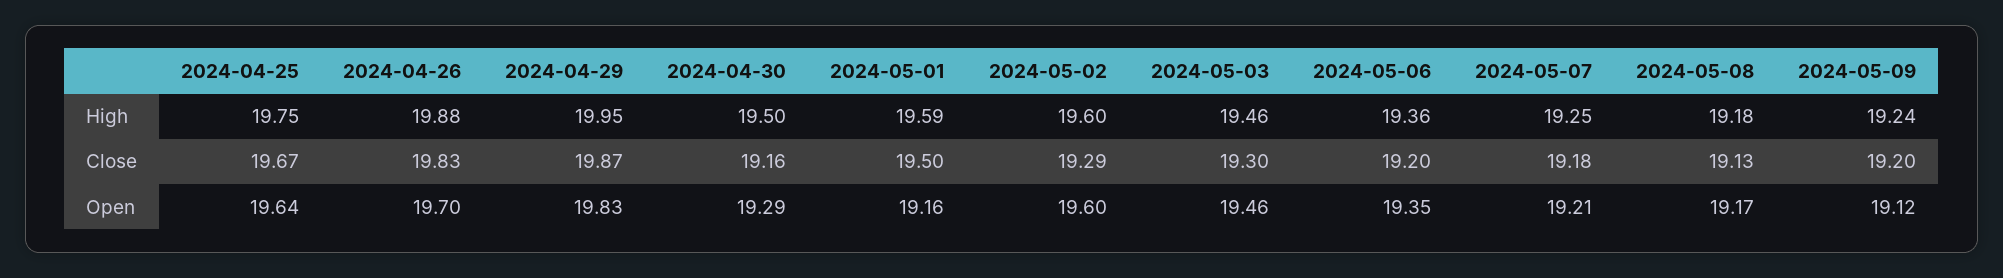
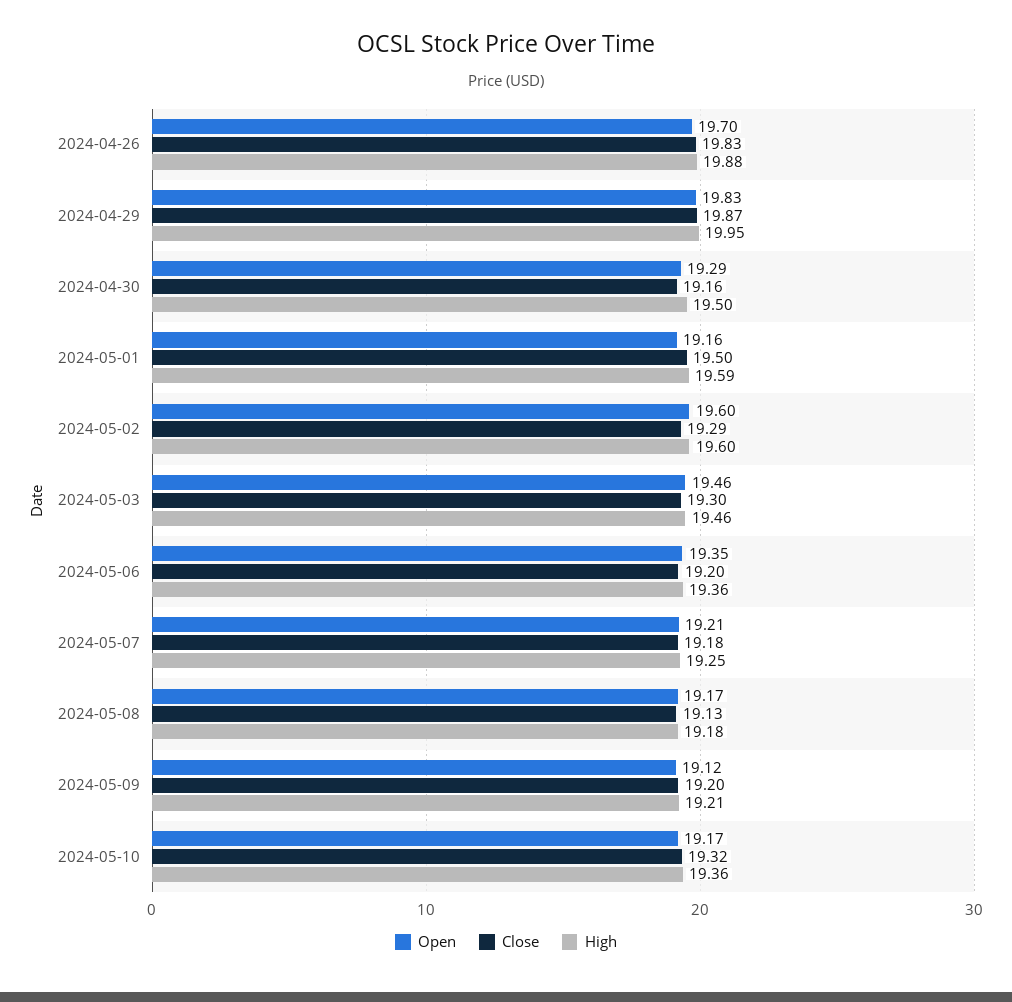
High, 2024-04-25: 19.75 -> none
High, 2024-05-09: 19.24 -> 19.21
Close, 2024-04-25: 19.67 -> none
Open, 2024-04-25: 19.64 -> none
Open, 2024-05-10: none -> 19.17
Close, 2024-05-10: none -> 19.32
High, 2024-05-10: none -> 19.36

